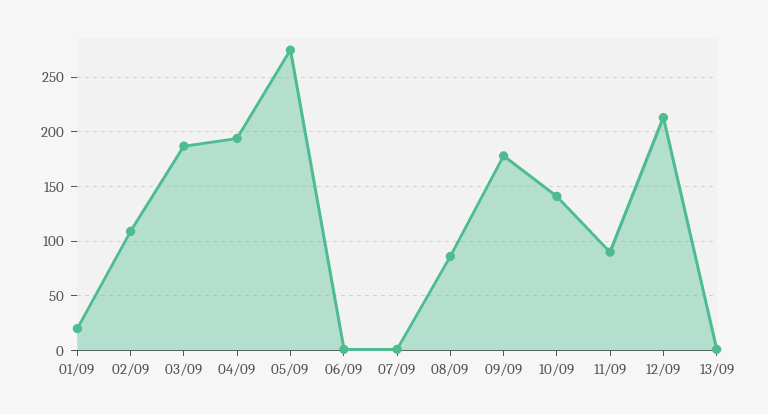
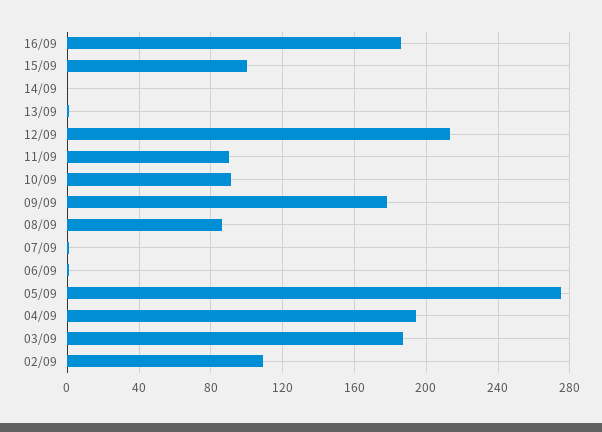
01/09: 20 -> none
10/09: 140 -> 90
16/09: none -> 185
15/09: none -> 100
14/09: none -> 0

